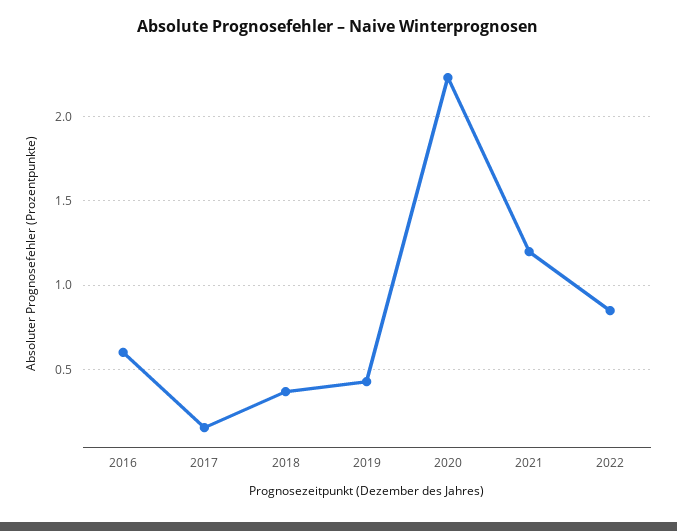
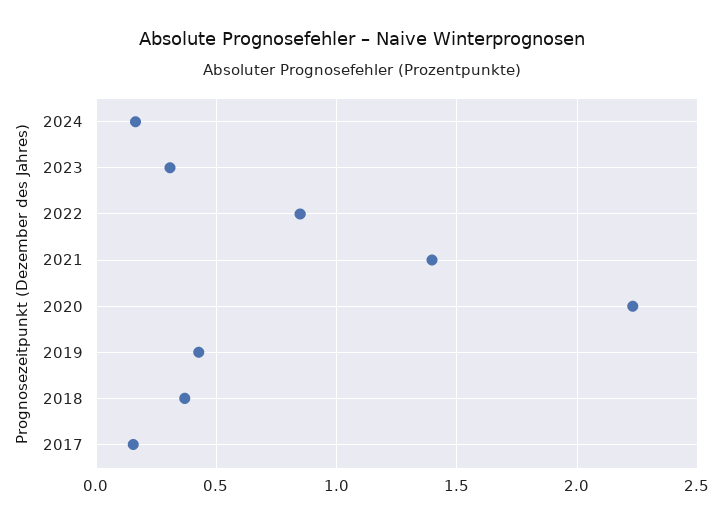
2016: 0.6 -> none
2021: 1.2 -> 1.4
2024: none -> 0.15
2023: none -> 0.3

